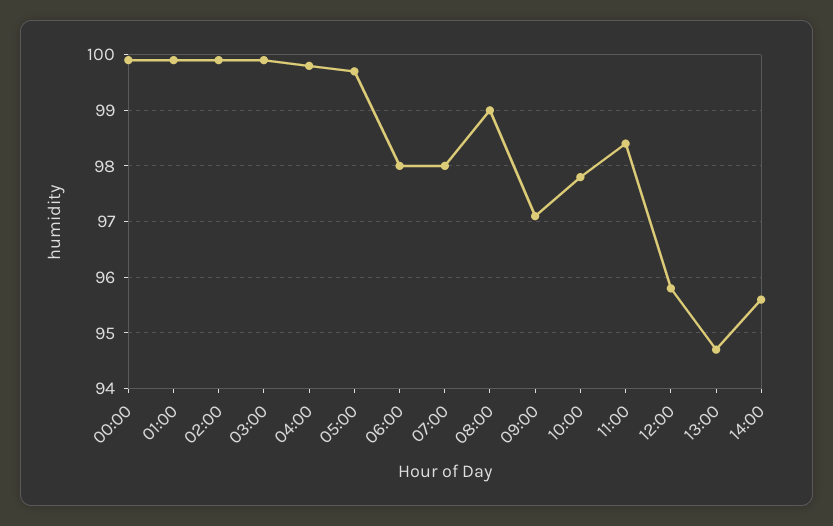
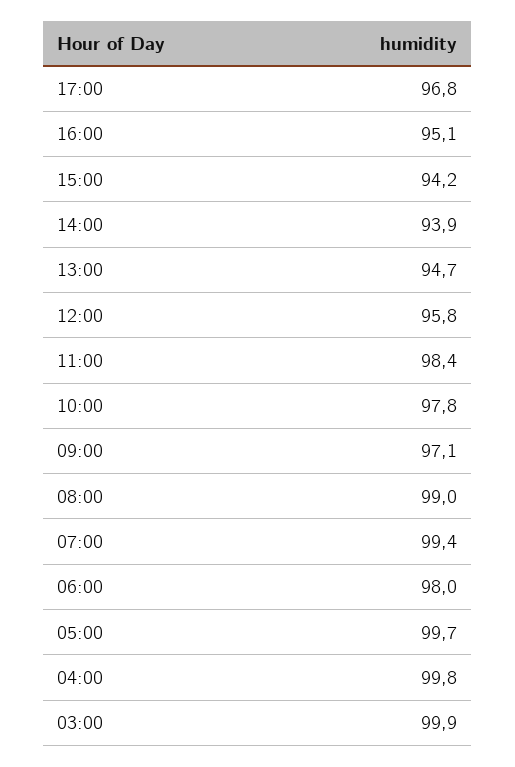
00:00: 100 -> none
01:00: 100 -> none
02:00: 100 -> none
07:00: 98 -> 99.4
14:00: 95.5 -> 93.9
17:00: none -> 96.8
16:00: none -> 95.1
15:00: none -> 94.2

